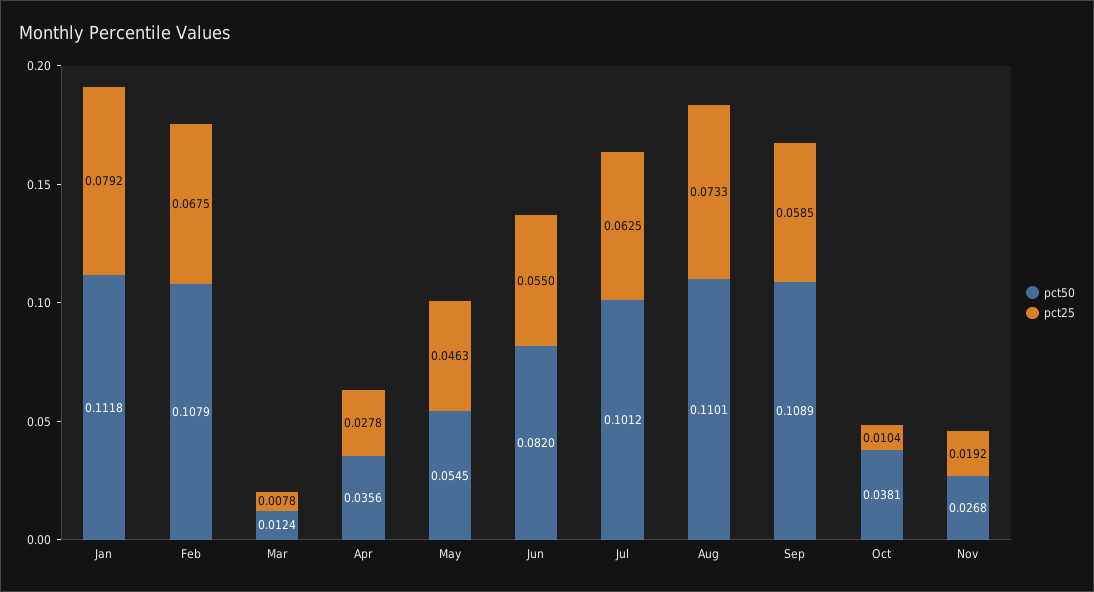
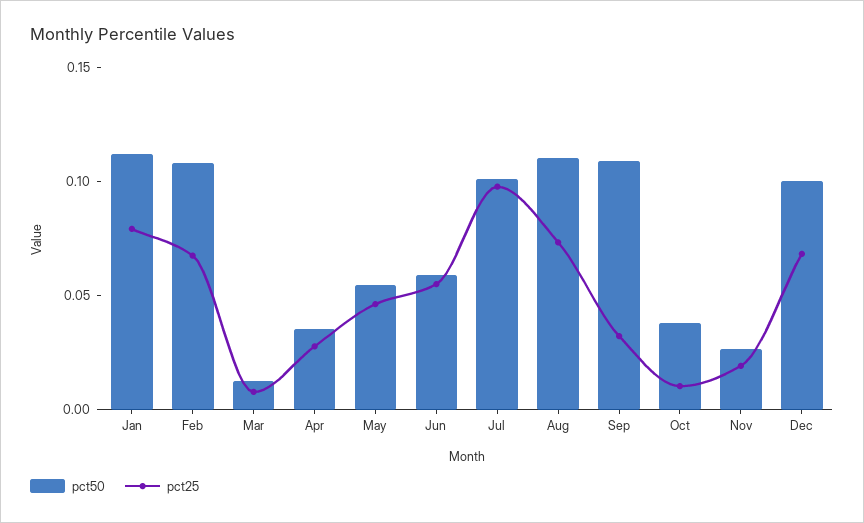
pct50, Jun: 0.082 -> 0.06
pct25, Jul: 0.0625 -> 0.1
pct25, Sep: 0.0585 -> 0.03
pct50, Dec: none -> 0.1
pct25, Dec: none -> 0.07

